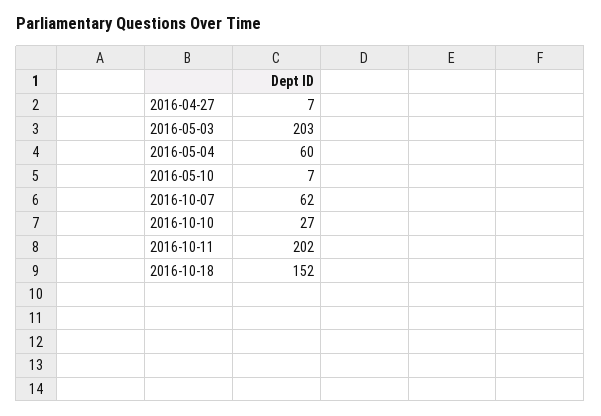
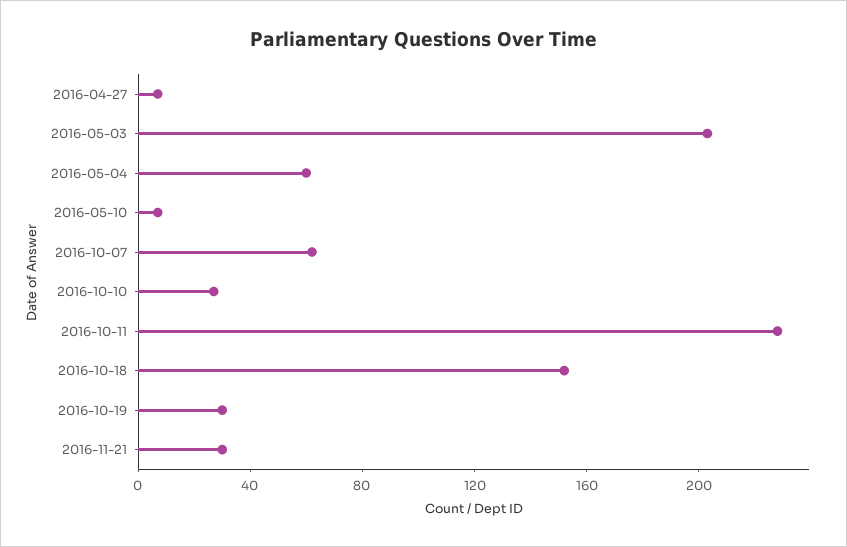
2016-10-11: 202 -> 230
2016-10-19: none -> 30
2016-11-21: none -> 30

